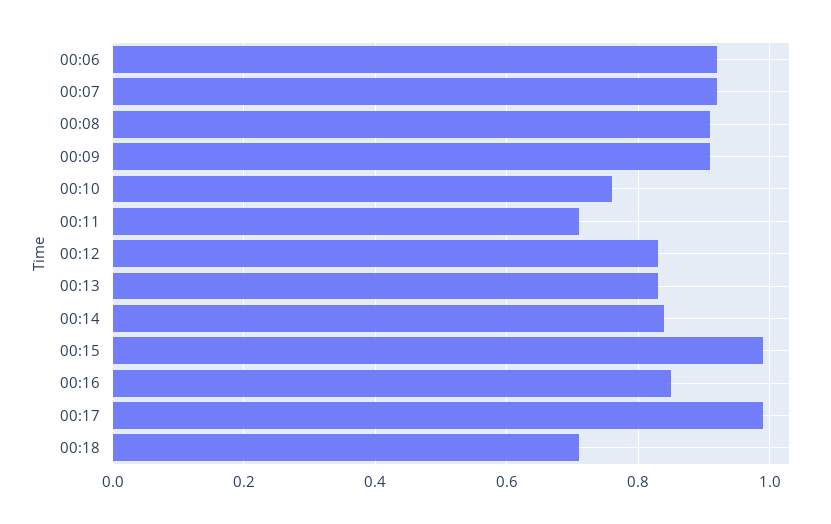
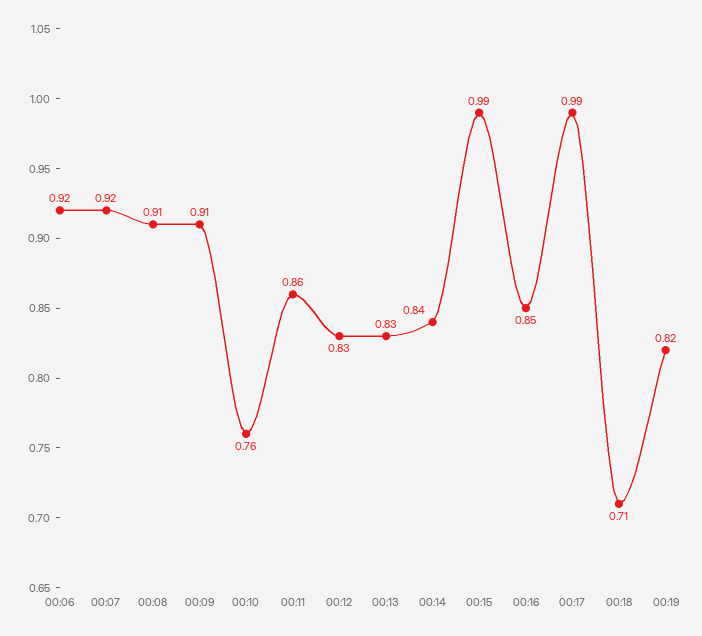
00:11: 0.7 -> 0.86
00:19: none -> 0.82

